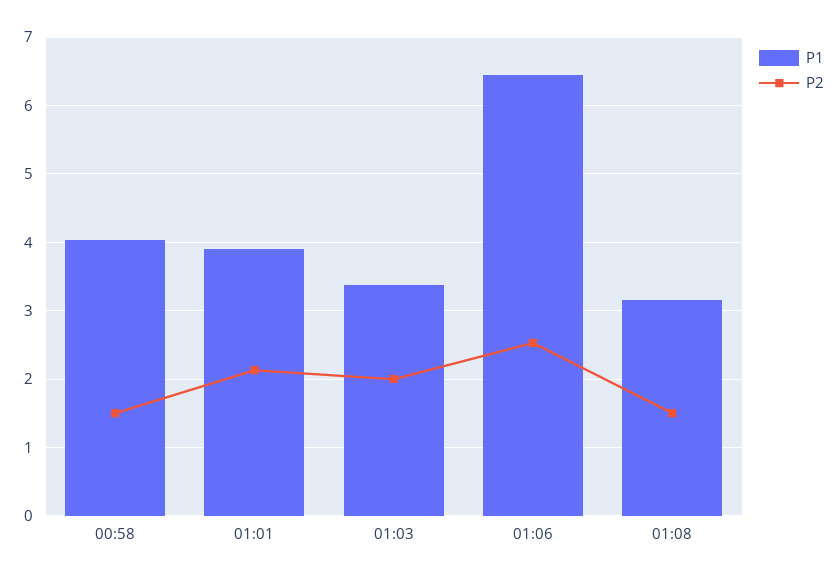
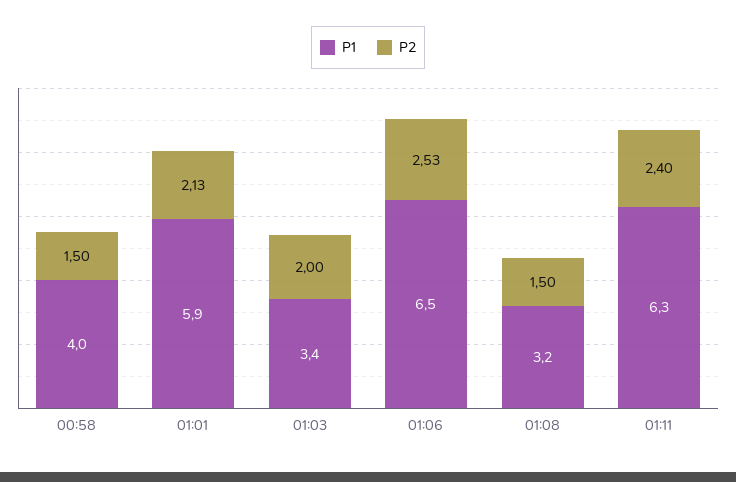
P1, 01:01: 3.9 -> 5.9
P1, 01:11: none -> 6.3
P2, 01:11: none -> 2.4

